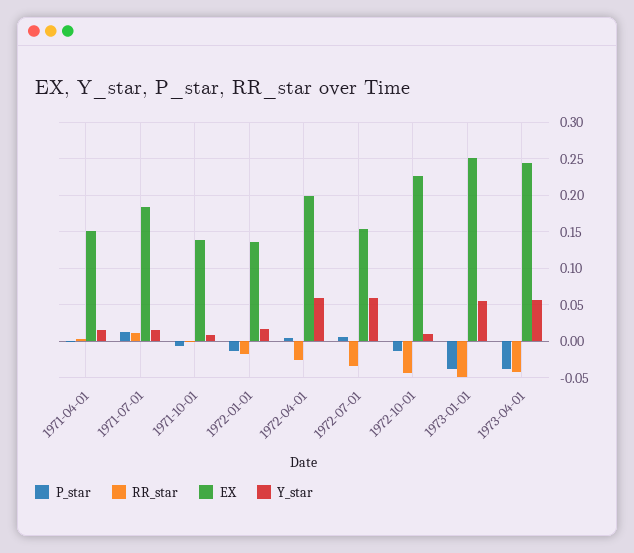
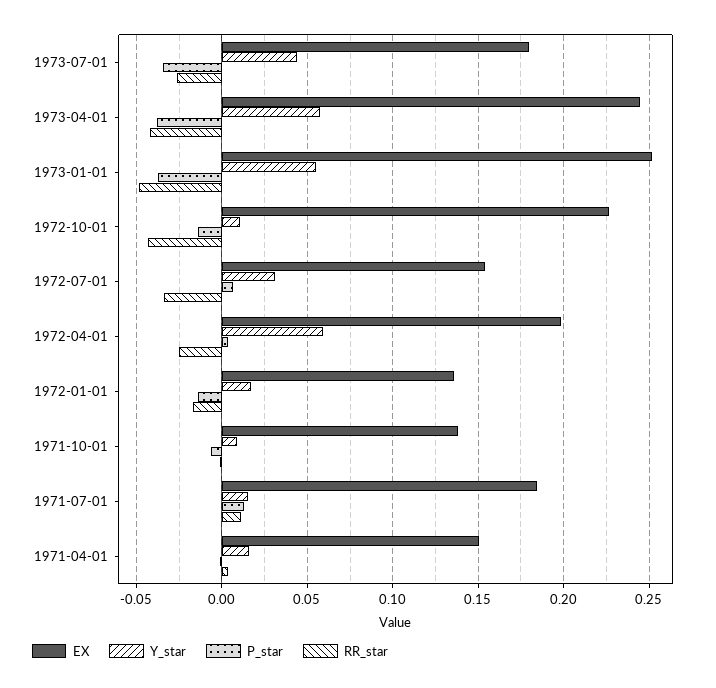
Y_star, 1972-07-01: 0.06 -> 0.03
EX, 1973-07-01: none -> 0.18
Y_star, 1973-07-01: none -> 0.045
P_star, 1973-07-01: none -> -0.035
RR_star, 1973-07-01: none -> -0.025

